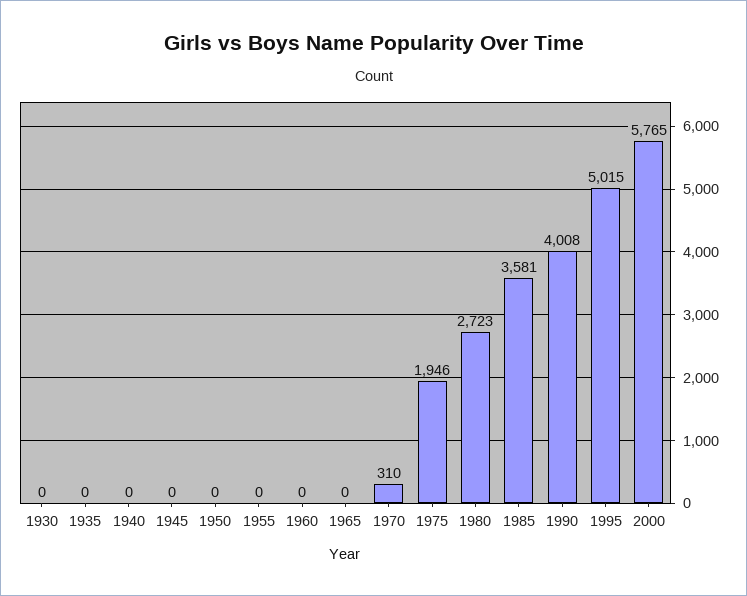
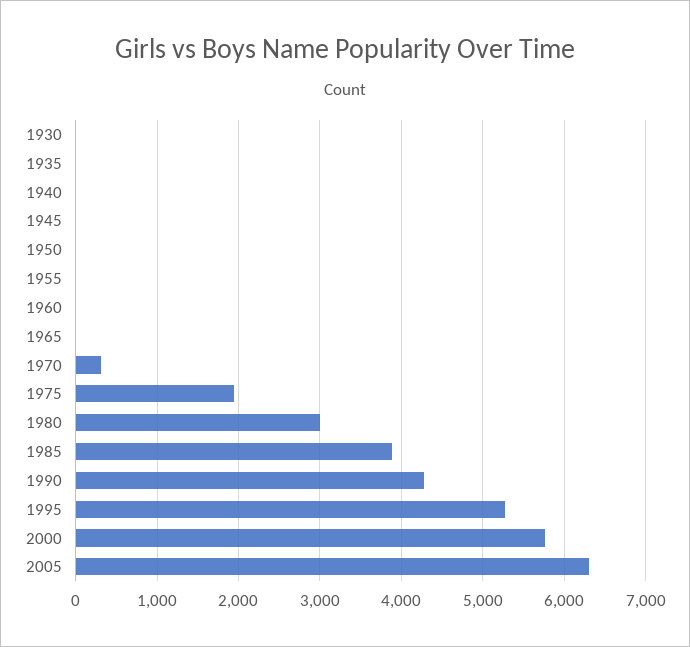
1980: 2723 -> 3000
1985: 3581 -> 3900
1990: 4008 -> 4300
1995: 5015 -> 5300
2005: none -> 6300

